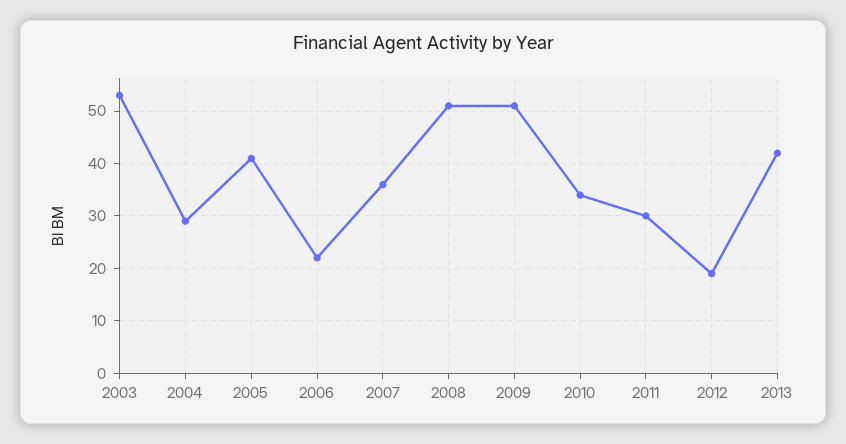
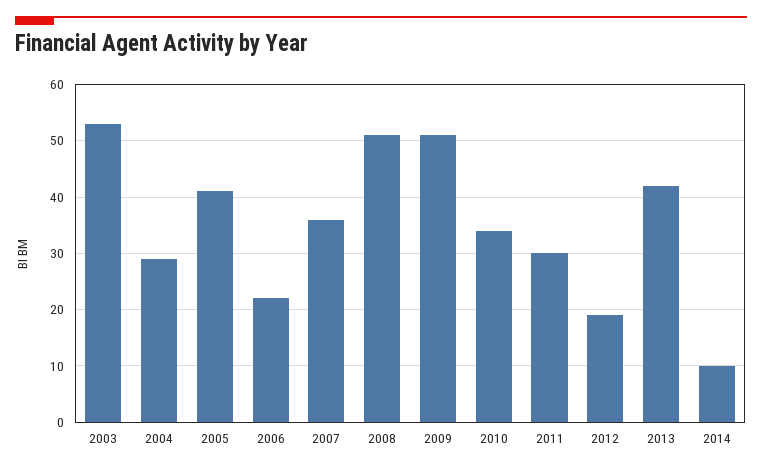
2014: none -> 10

